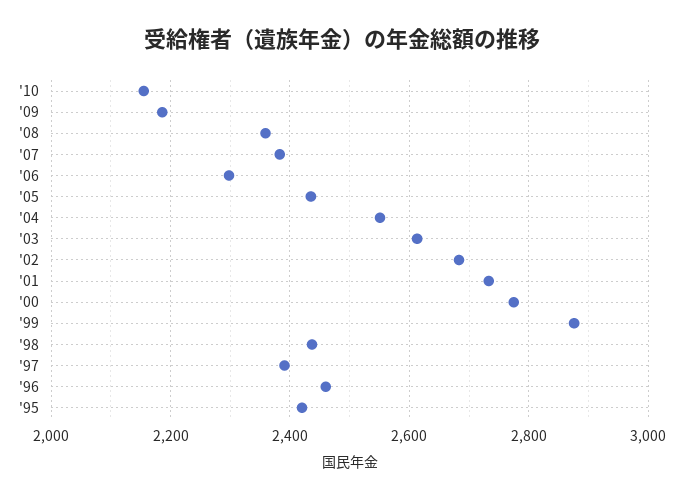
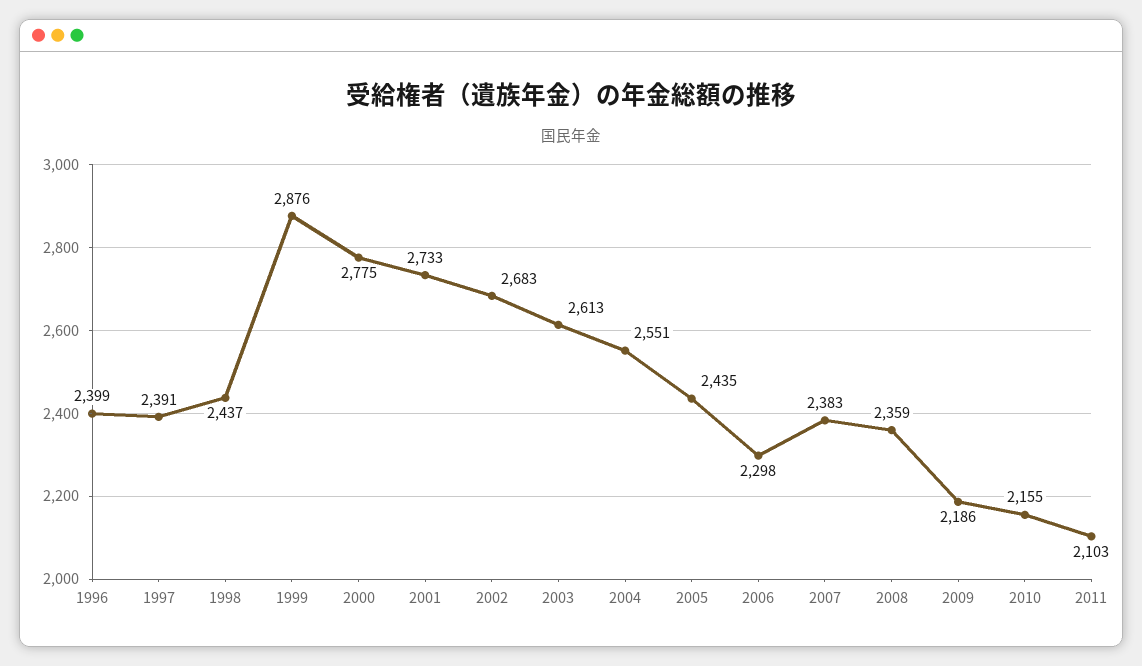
'96: 2460 -> 2399
'95: 2420 -> none
2011: none -> 2103

